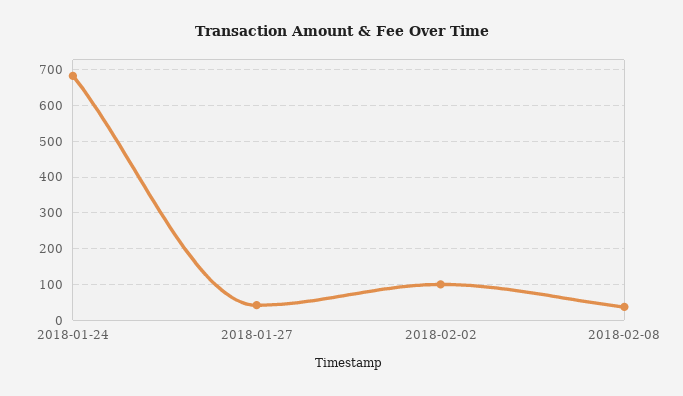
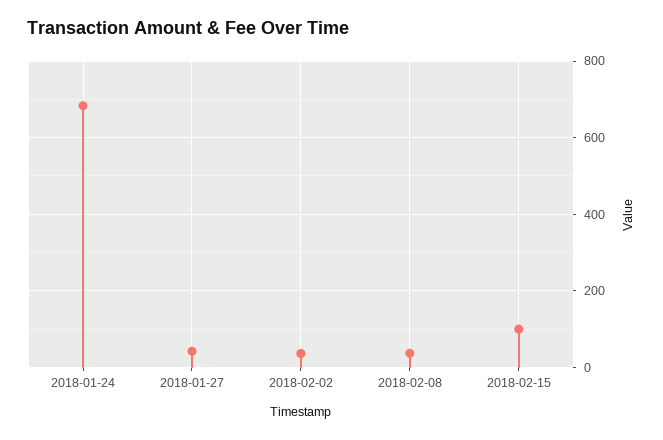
2018-02-02: 100 -> 40
2018-02-15: none -> 100

